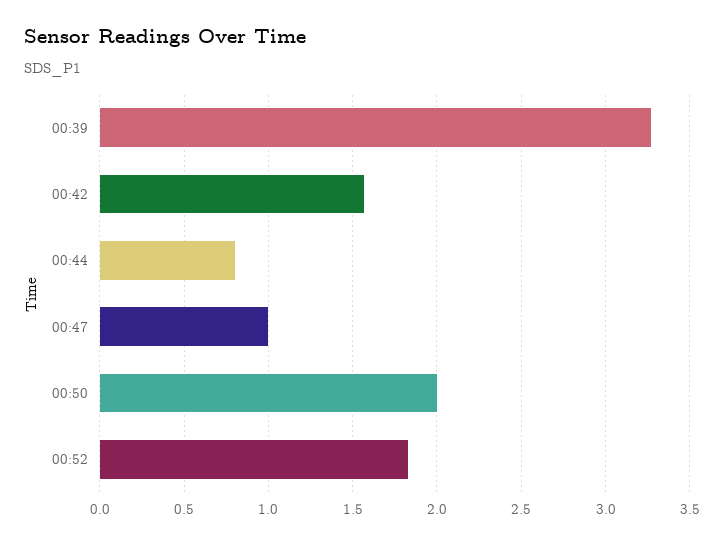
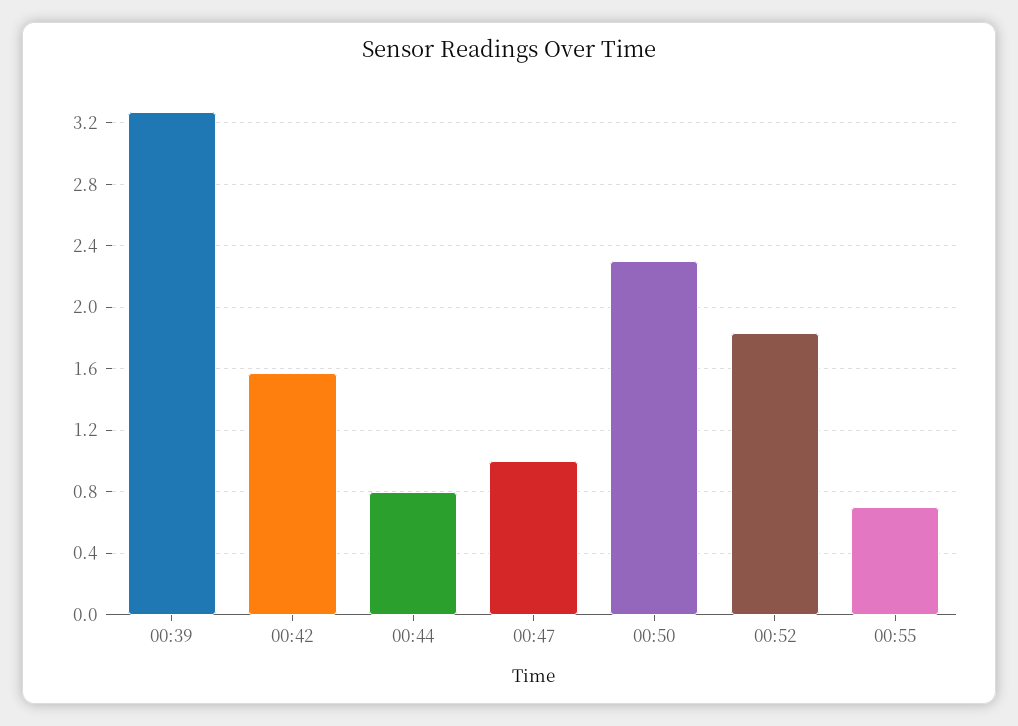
00:50: 2 -> 2.3
00:55: none -> 0.7

